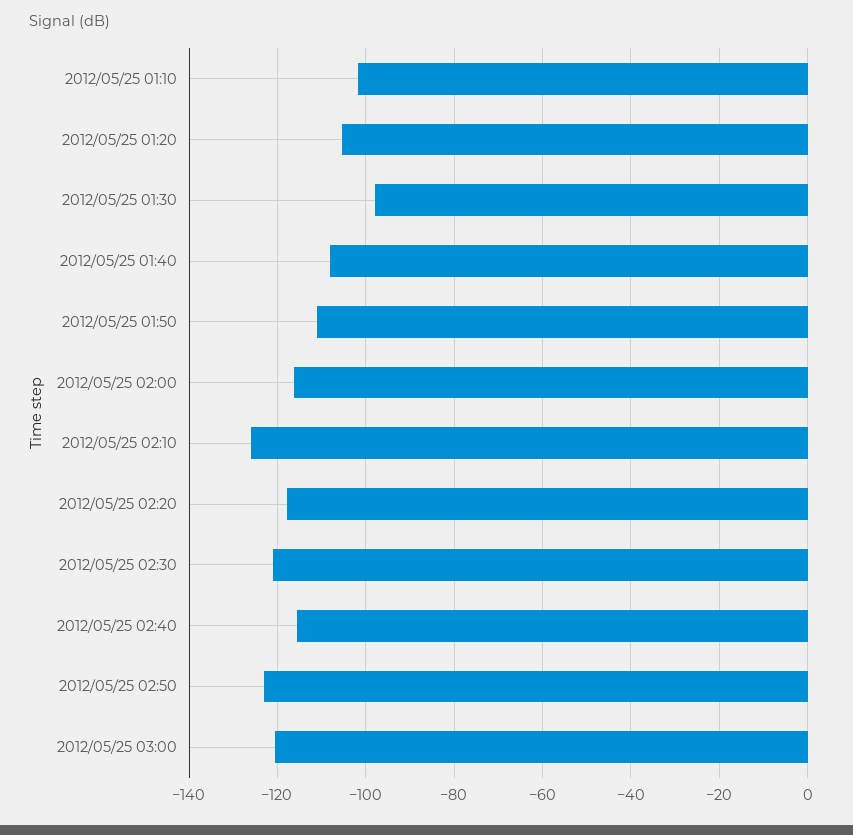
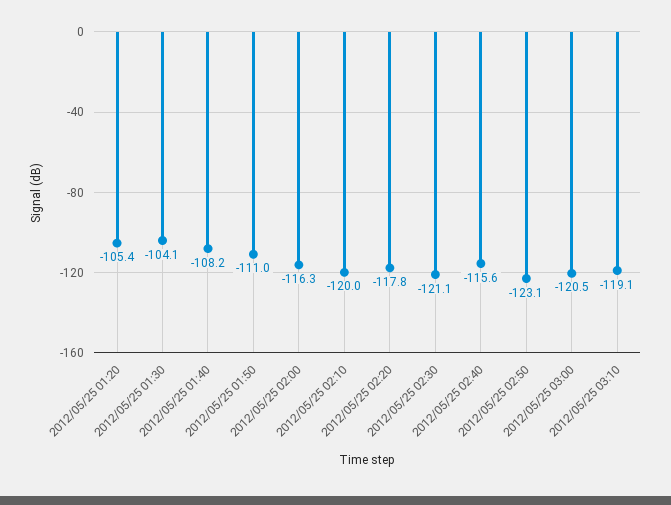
2012/05/25 01:10: -102 -> none
2012/05/25 01:30: -98 -> -104.1
2012/05/25 02:10: -126 -> -120
2012/05/25 03:10: none -> -119.1

